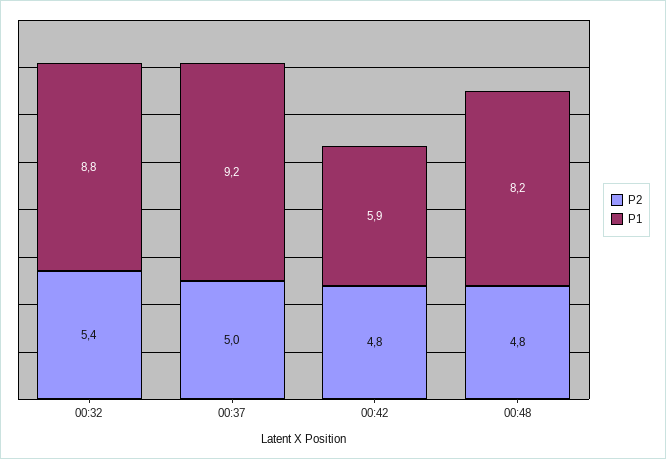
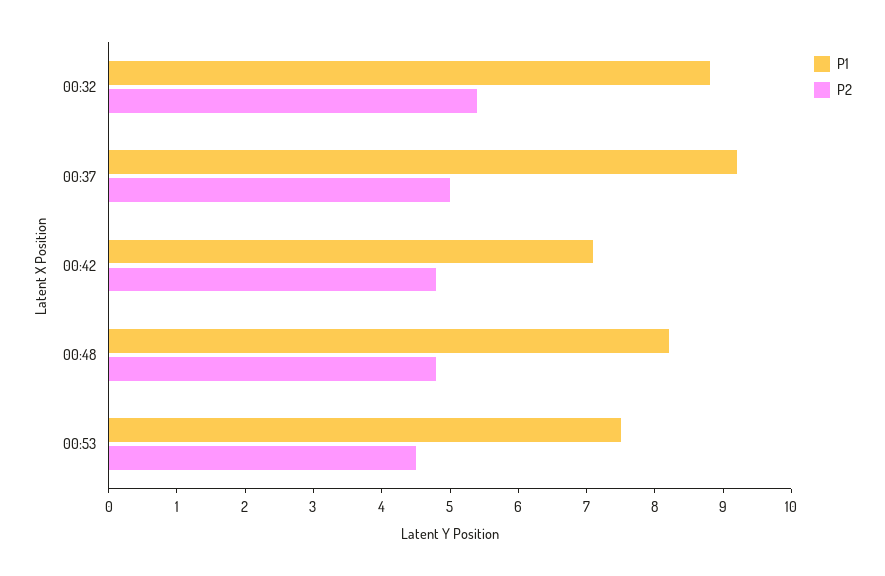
P1, 00:42: 5.9 -> 7
P1, 00:53: none -> 7.5
P2, 00:53: none -> 4.5

